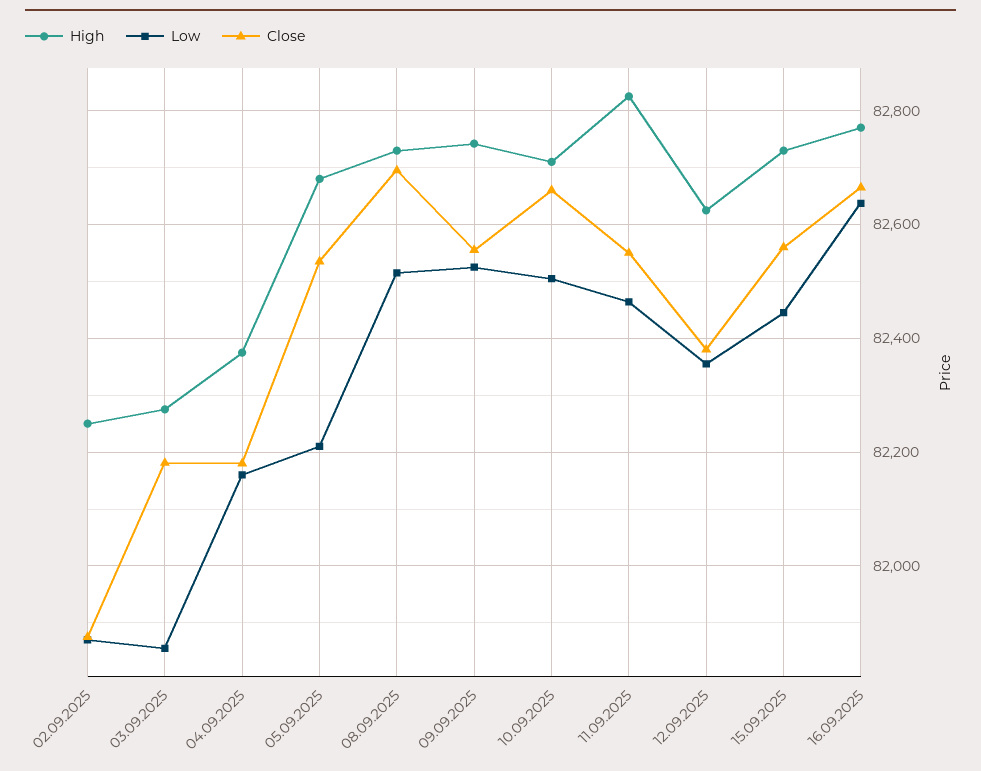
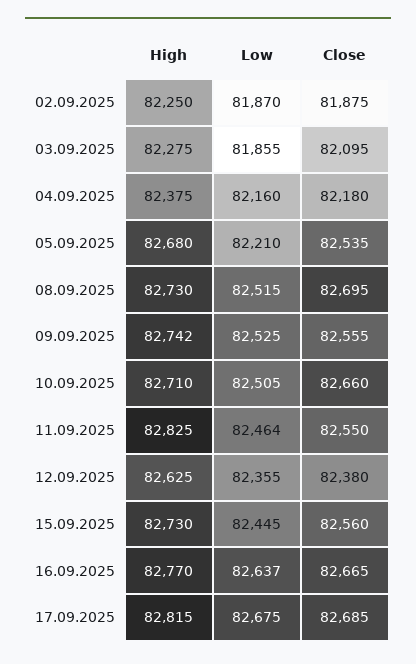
Close, 03.09.2025: 82180 -> 82095
High, 17.09.2025: none -> 82815
Low, 17.09.2025: none -> 82675
Close, 17.09.2025: none -> 82685

